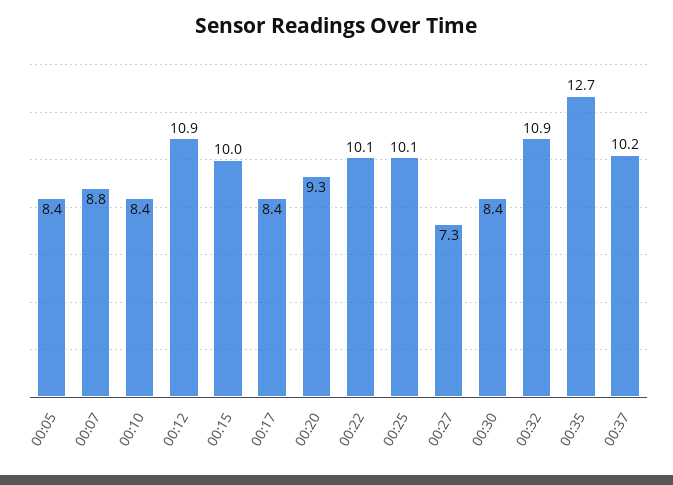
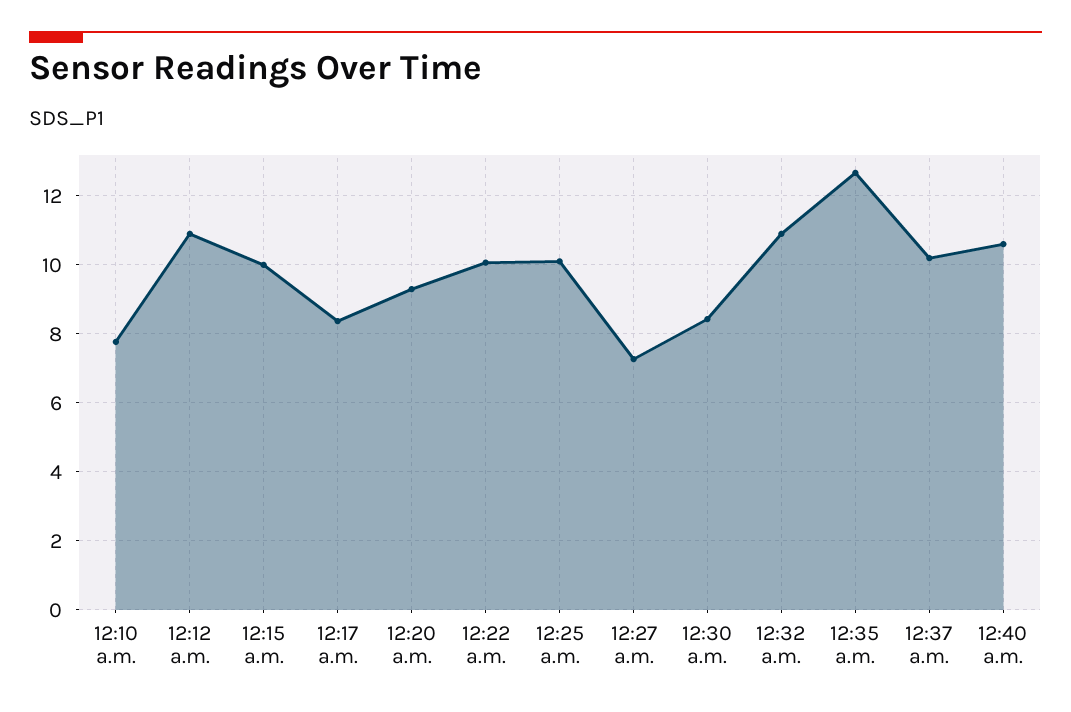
00:05: 8.4 -> none
00:07: 8.8 -> none
00:10: 8.4 -> 7.8
12:40 a.m.: none -> 10.6

